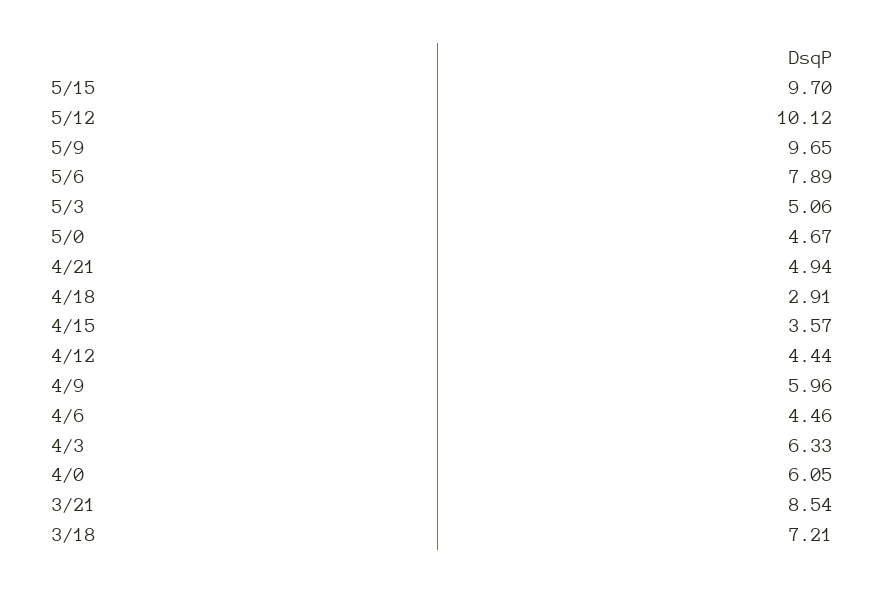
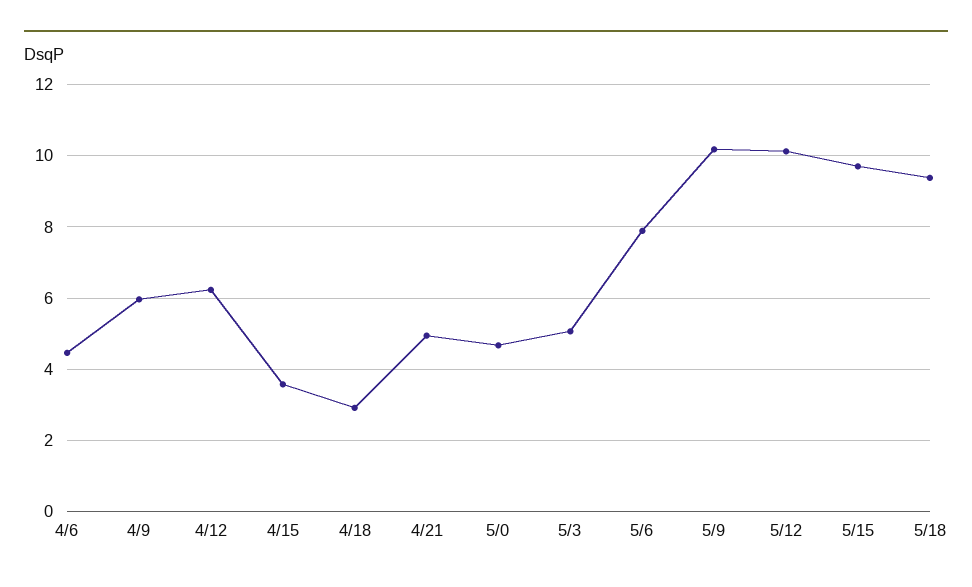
5/9: 9.65 -> 10.2
4/12: 4.44 -> 6.2
4/3: 6.33 -> none
4/0: 6.05 -> none
3/21: 8.54 -> none
3/18: 7.21 -> none
5/18: none -> 9.4

